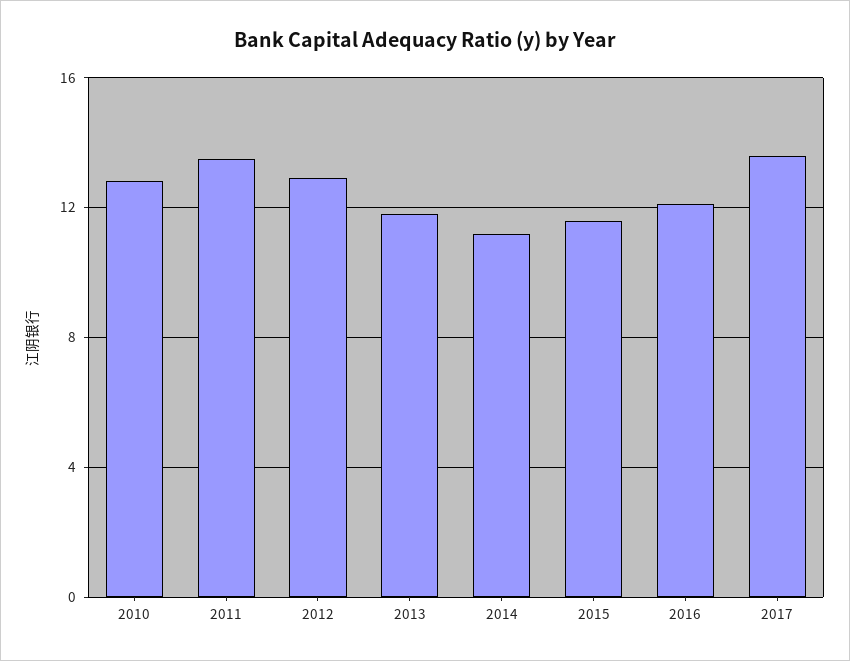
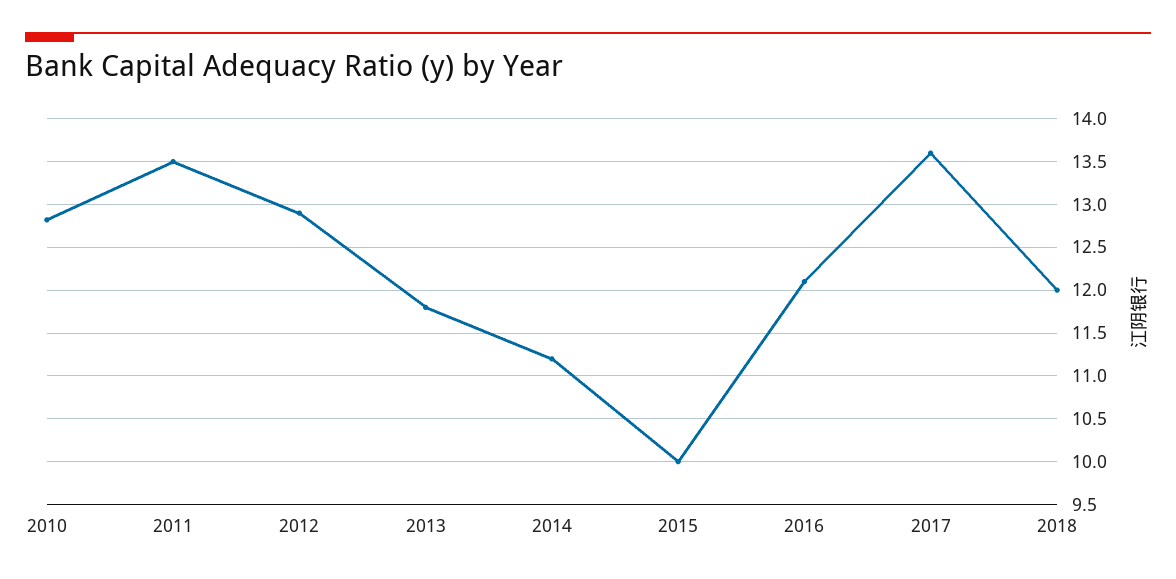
2015: 11.5 -> 10
2018: none -> 12

